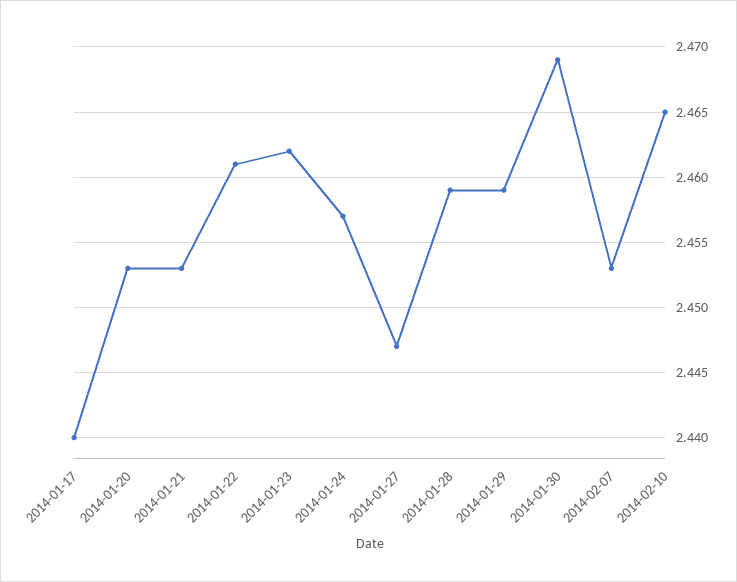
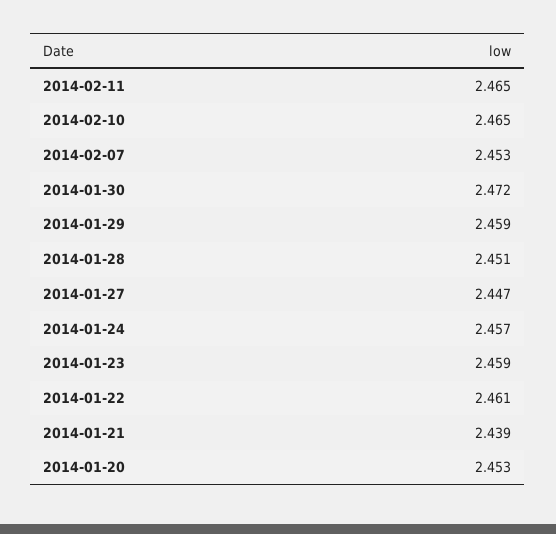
2014-01-17: 2.44 -> none
2014-01-21: 2.453 -> 2.439
2014-01-23: 2.462 -> 2.459
2014-01-28: 2.459 -> 2.451
2014-01-30: 2.469 -> 2.472
2014-02-11: none -> 2.465

